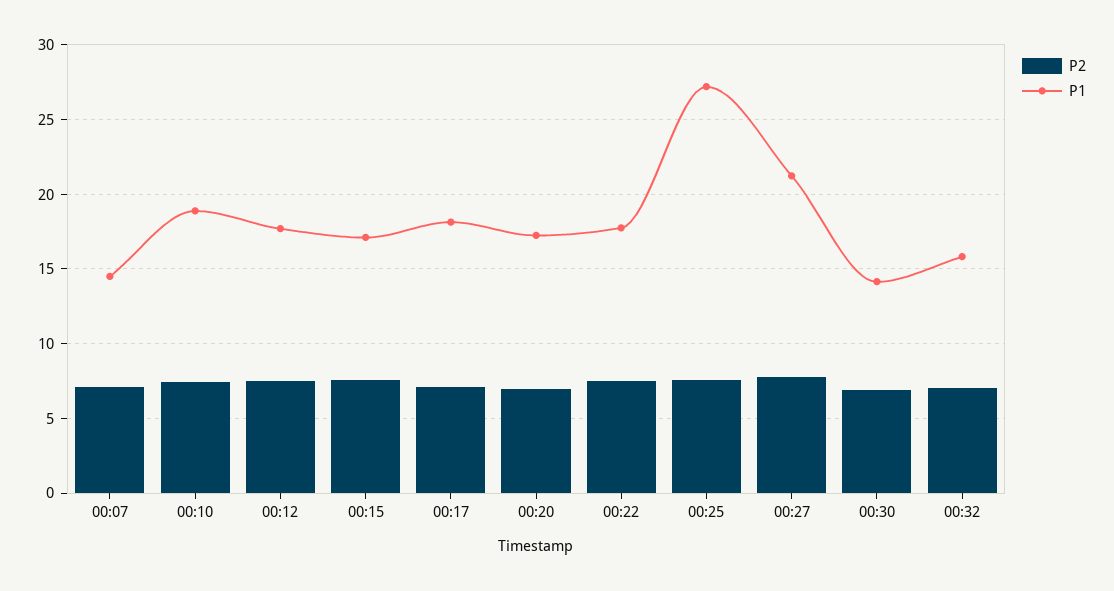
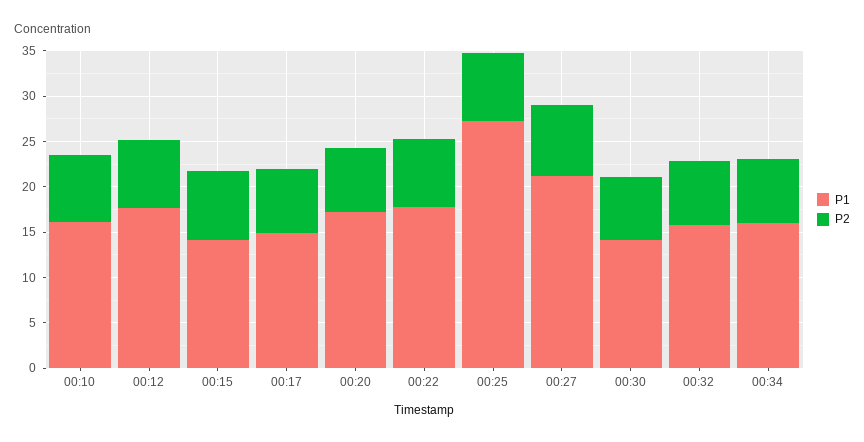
P2, 00:07: 7 -> none
P1, 00:07: 14.5 -> none
P1, 00:10: 19 -> 16
P1, 00:15: 17 -> 14
P1, 00:17: 18 -> 15
P1, 00:34: none -> 16
P2, 00:34: none -> 7

